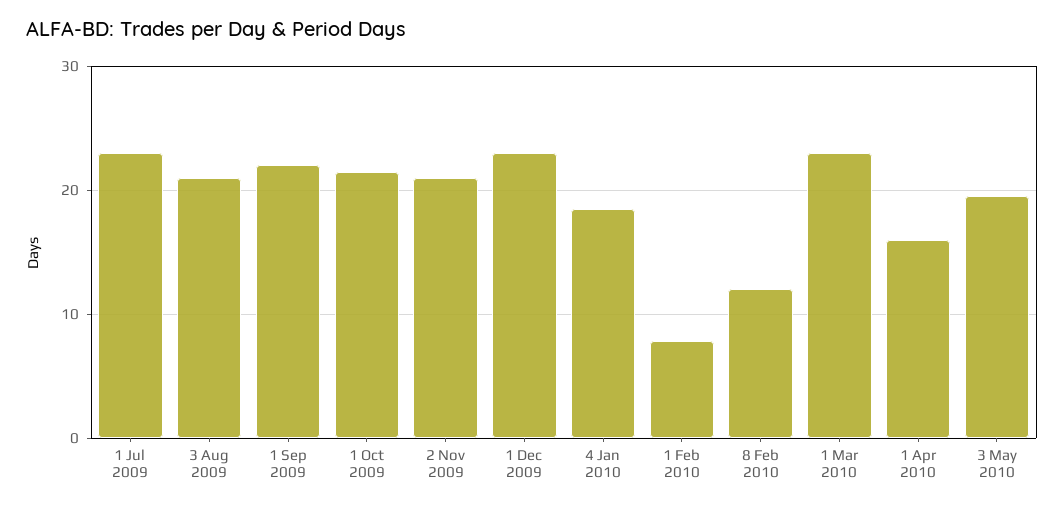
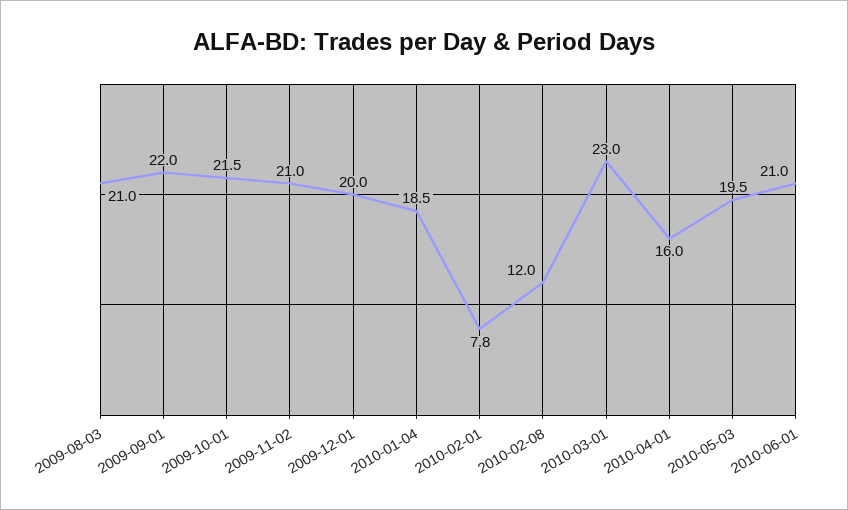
1 Jul 2009: 23 -> none
1 Dec 2009: 23 -> 20
2010-06-01: none -> 21

